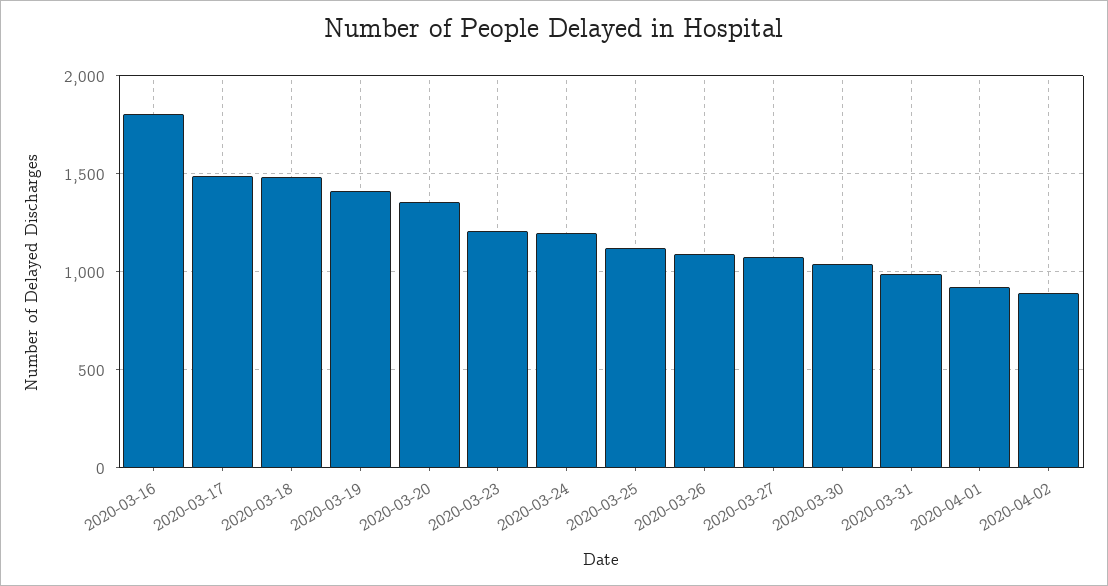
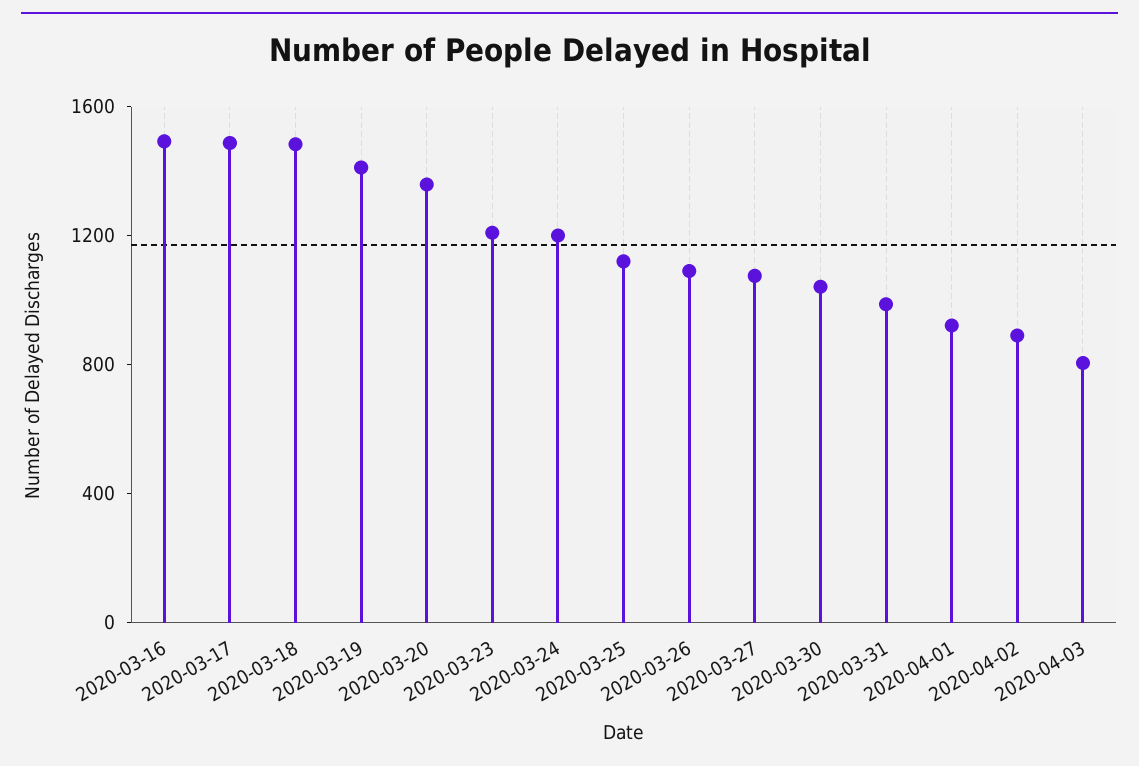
2020-03-16: 1800 -> 1500
2020-04-03: none -> 800

